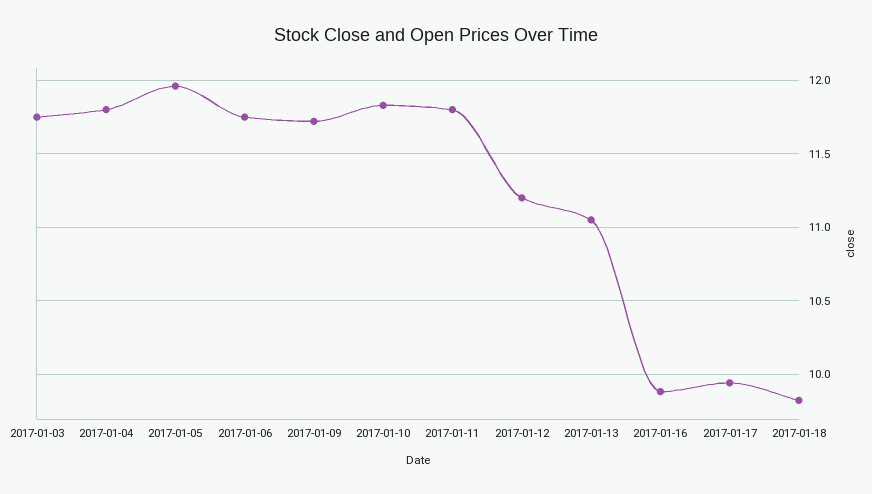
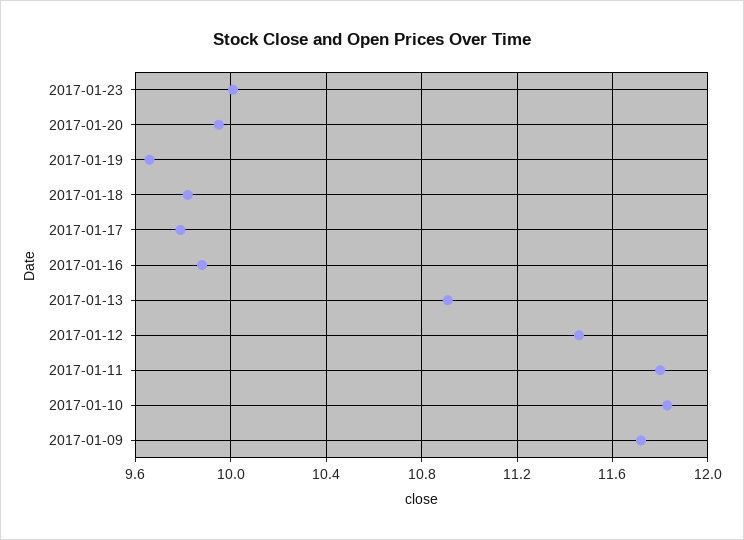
2017-01-03: 11.75 -> none
2017-01-04: 11.8 -> none
2017-01-05: 11.95 -> none
2017-01-06: 11.75 -> none
2017-01-12: 11.2 -> 11.45
2017-01-13: 11.05 -> 10.9
2017-01-17: 9.95 -> 9.8
2017-01-23: none -> 10
2017-01-20: none -> 9.95
2017-01-19: none -> 9.65

